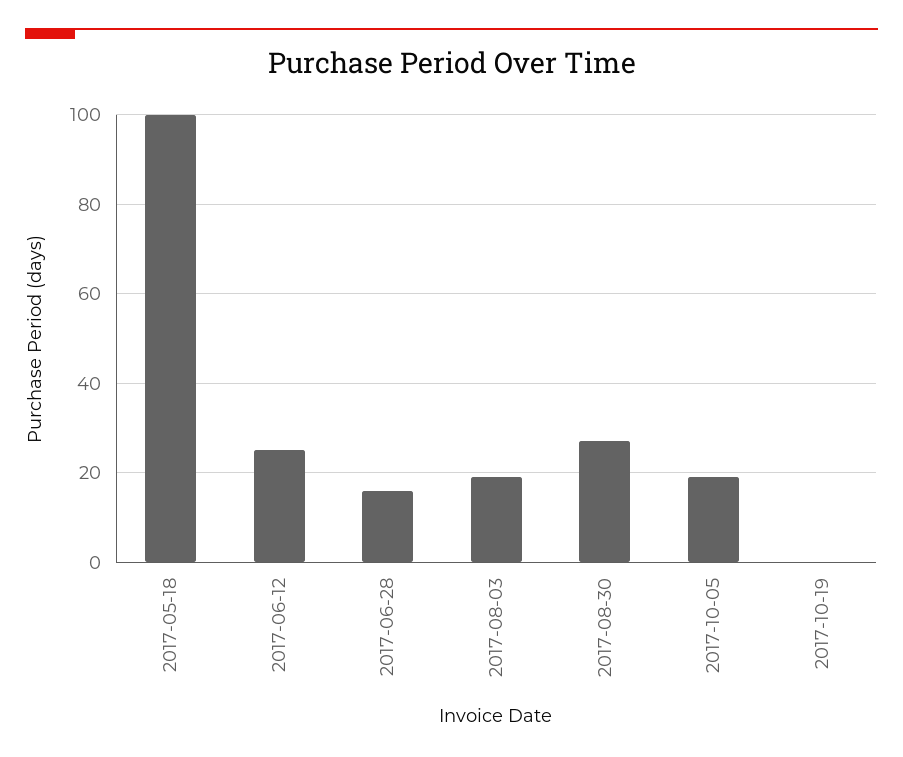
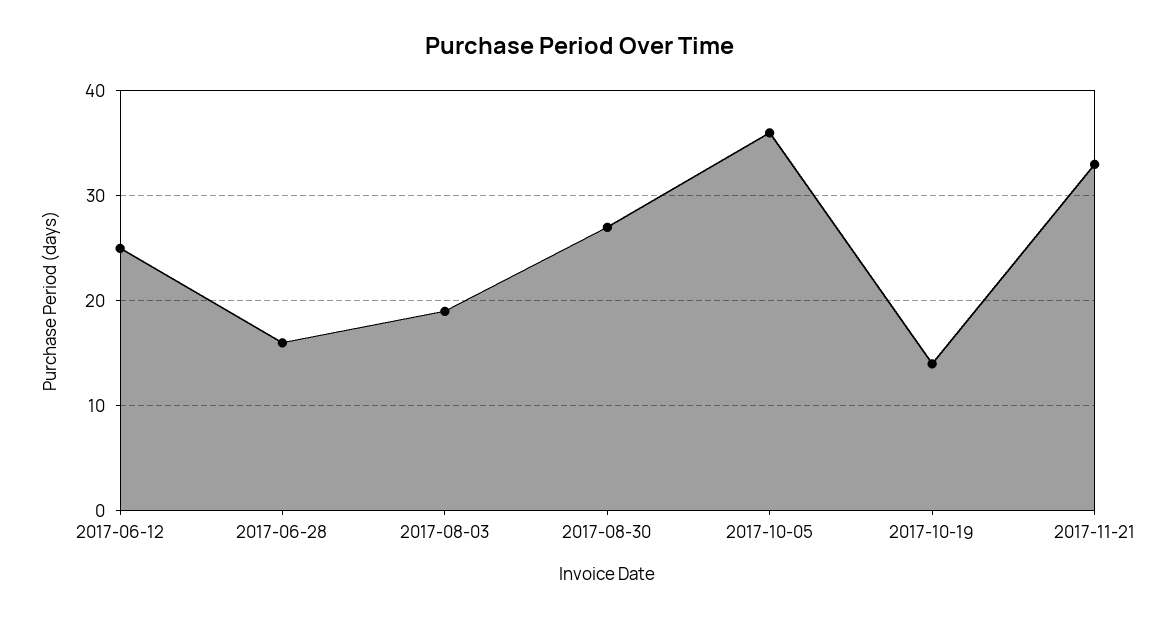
2017-05-18: 100 -> none
2017-10-05: 20 -> 36
2017-10-19: 0 -> 14
2017-11-21: none -> 33

